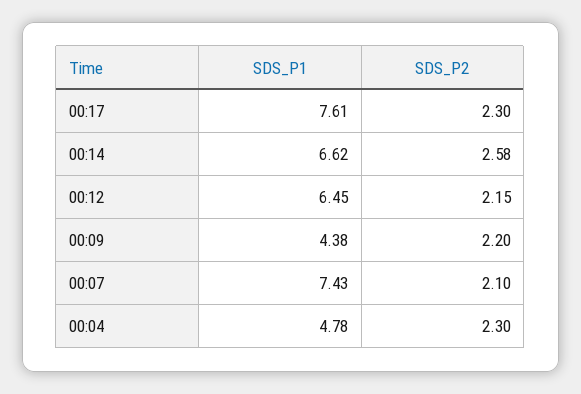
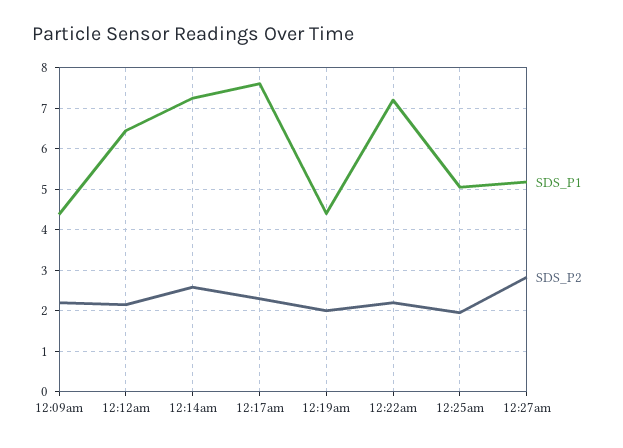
SDS_P1, 00:14: 6.62 -> 7.2
SDS_P1, 00:07: 7.43 -> none
SDS_P2, 00:07: 2.1 -> none
SDS_P1, 00:04: 4.78 -> none
SDS_P2, 00:04: 2.3 -> none
SDS_P1, 12:19am: none -> 4.4
SDS_P2, 12:19am: none -> 2
SDS_P1, 12:22am: none -> 7.2
SDS_P2, 12:22am: none -> 2.2
SDS_P1, 12:25am: none -> 5
SDS_P2, 12:25am: none -> 2
SDS_P1, 12:27am: none -> 5.2
SDS_P2, 12:27am: none -> 2.8

